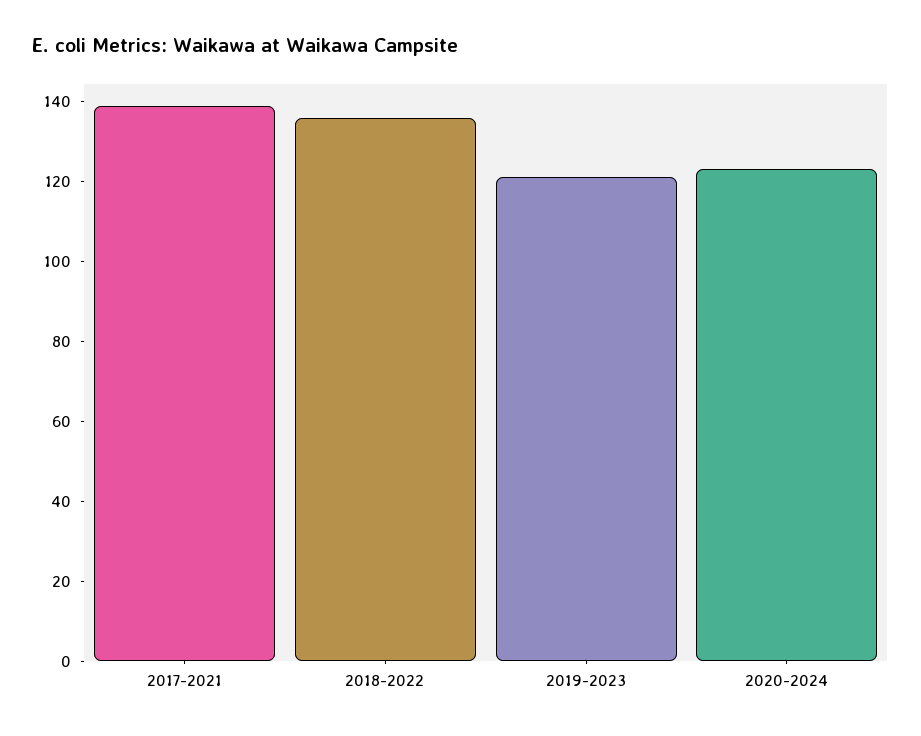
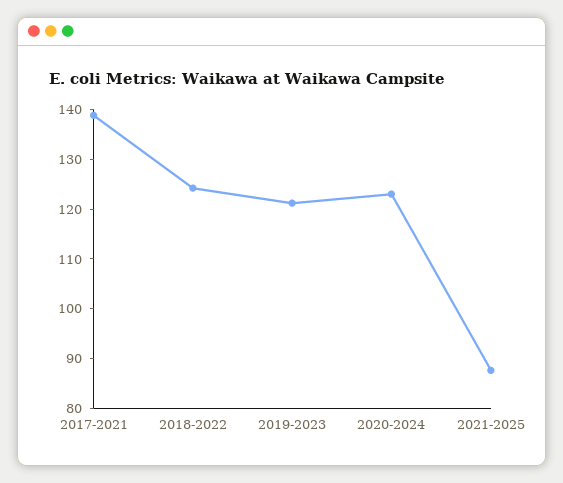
2018-2022: 135 -> 124
2021-2025: none -> 88

